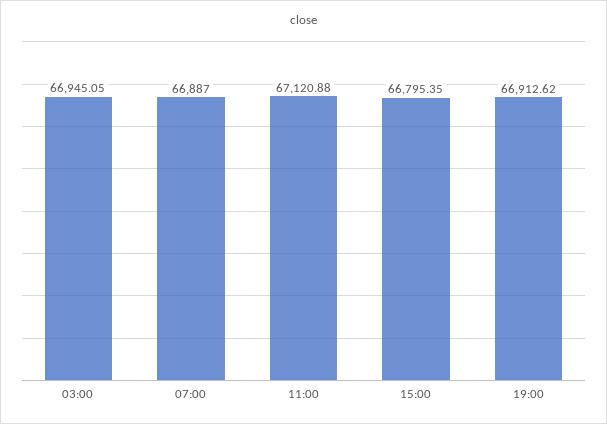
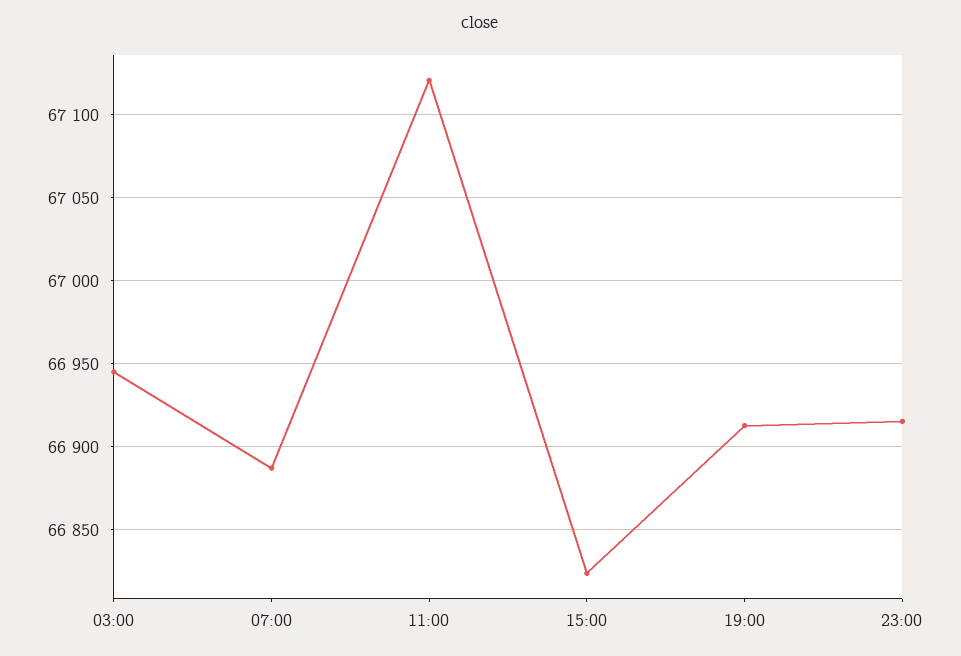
15:00: 66795.35 -> 66825
23:00: none -> 66915

